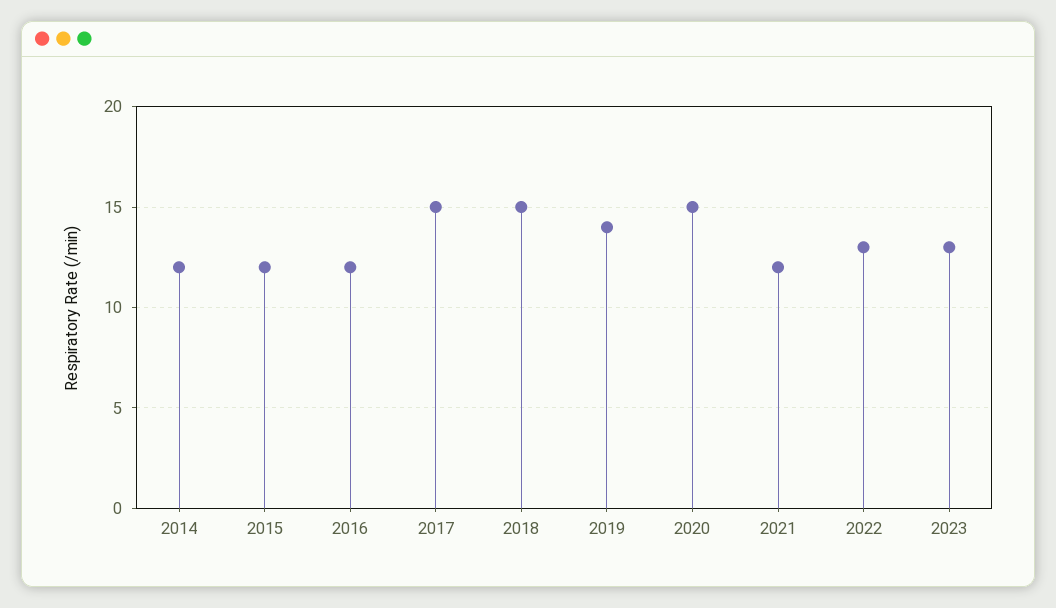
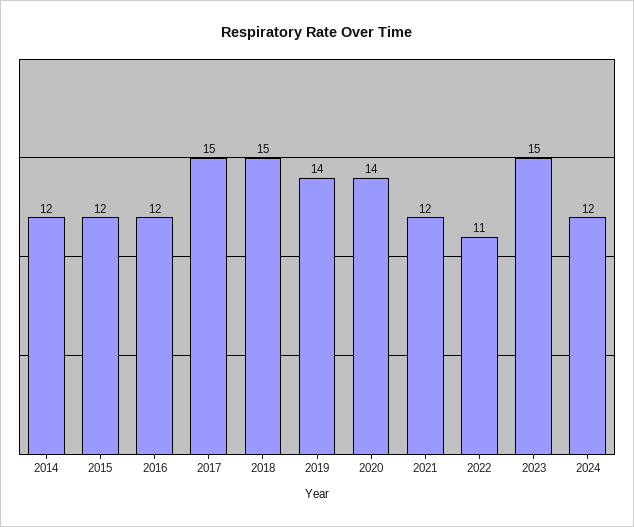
2020: 15 -> 14
2022: 13 -> 11
2023: 13 -> 15
2024: none -> 12

